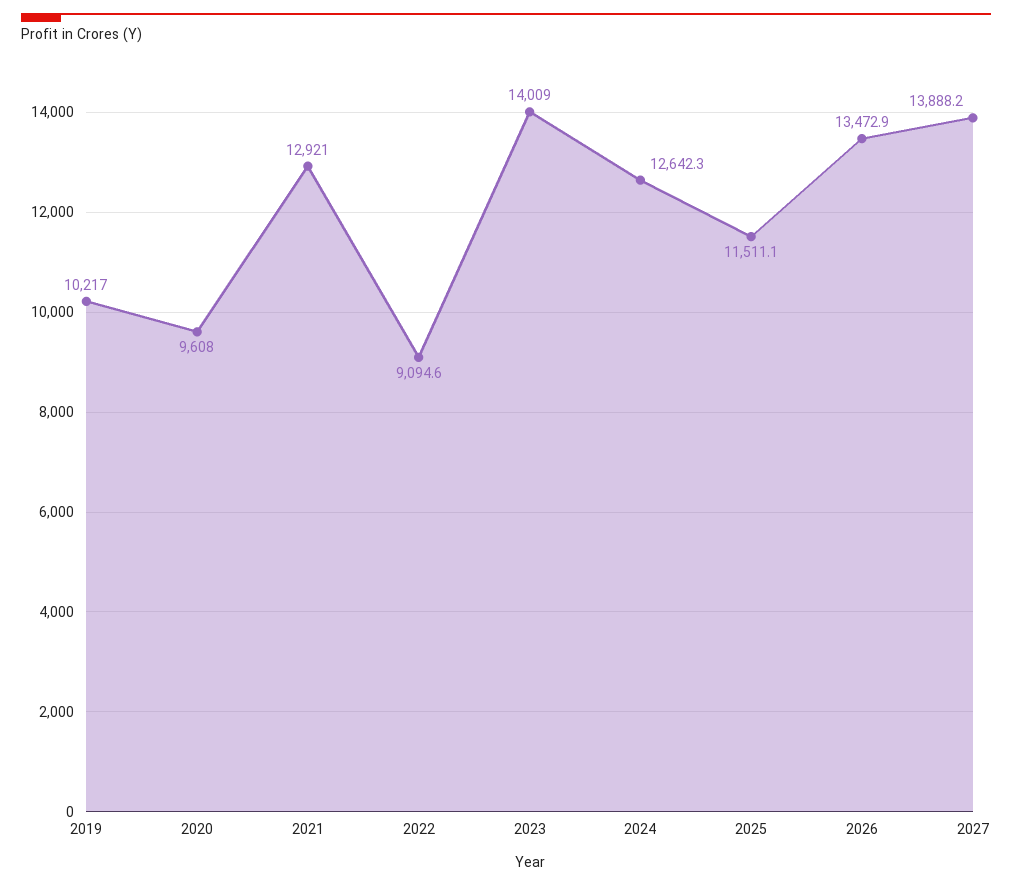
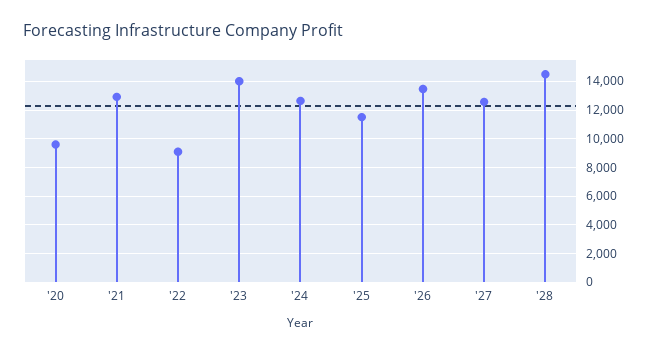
2019: 10217 -> none
2027: 13888.2 -> 12500
'28: none -> 14500

